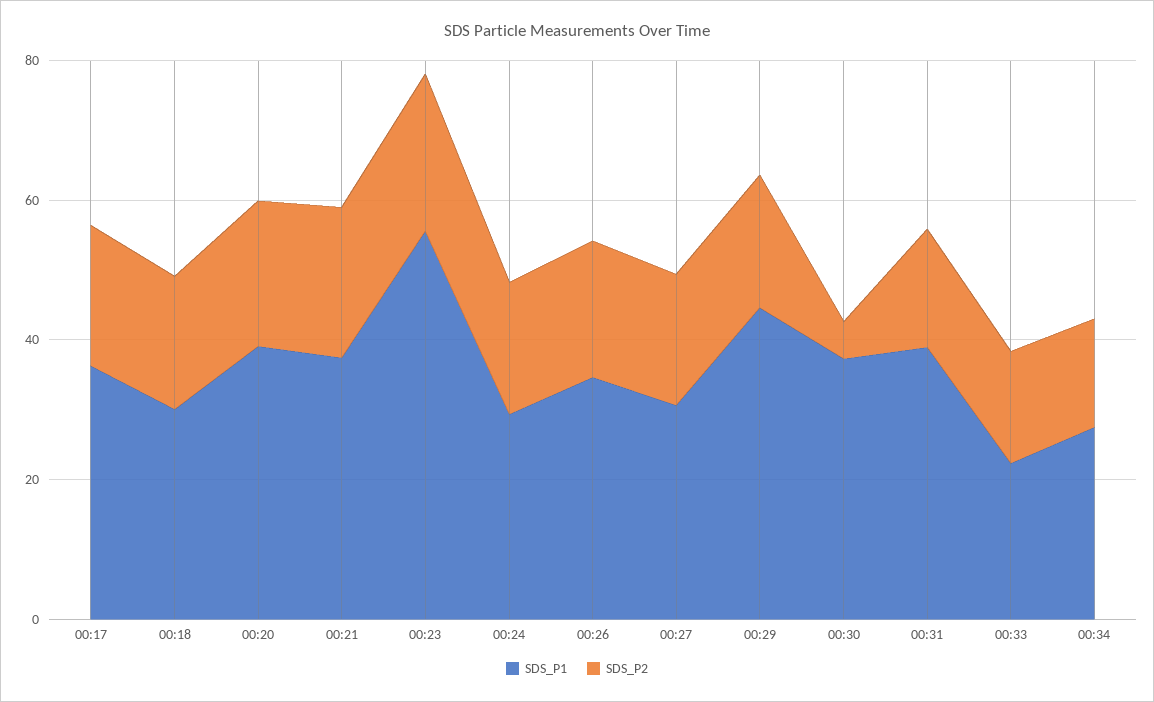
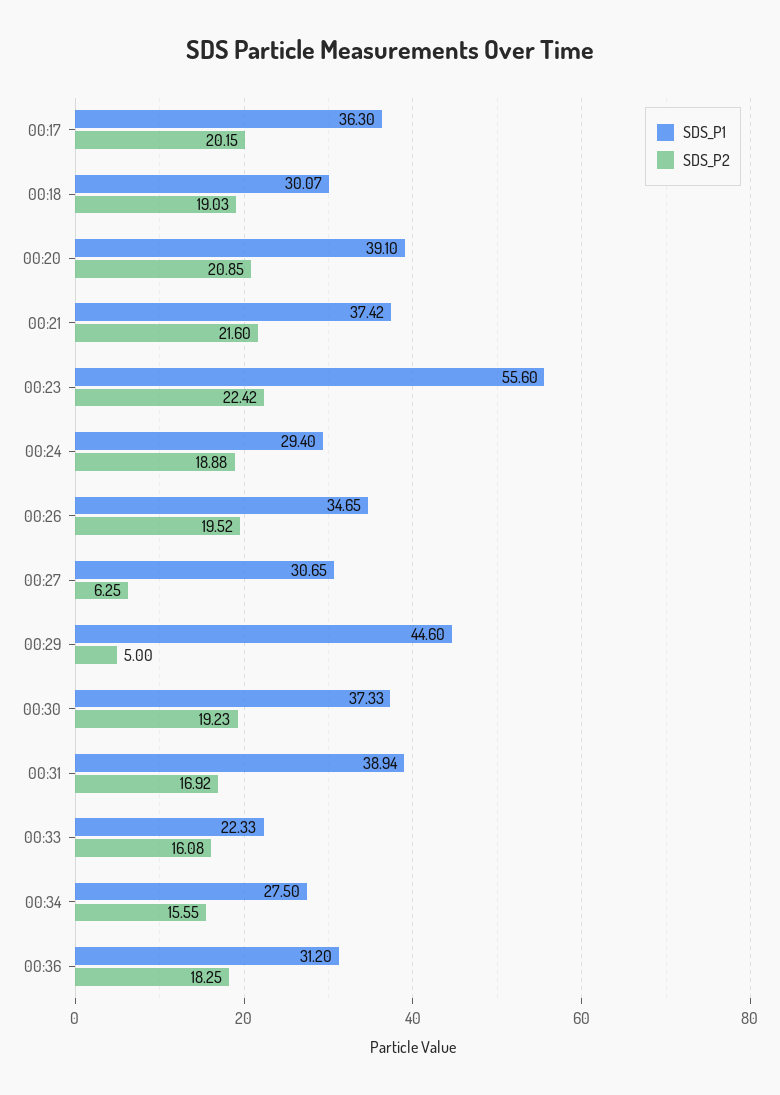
SDS_P2, 00:27: 20 -> 6.25
SDS_P2, 00:29: 20 -> 5
SDS_P2, 00:30: 5 -> 19.23
SDS_P1, 00:36: none -> 31.2
SDS_P2, 00:36: none -> 18.25

